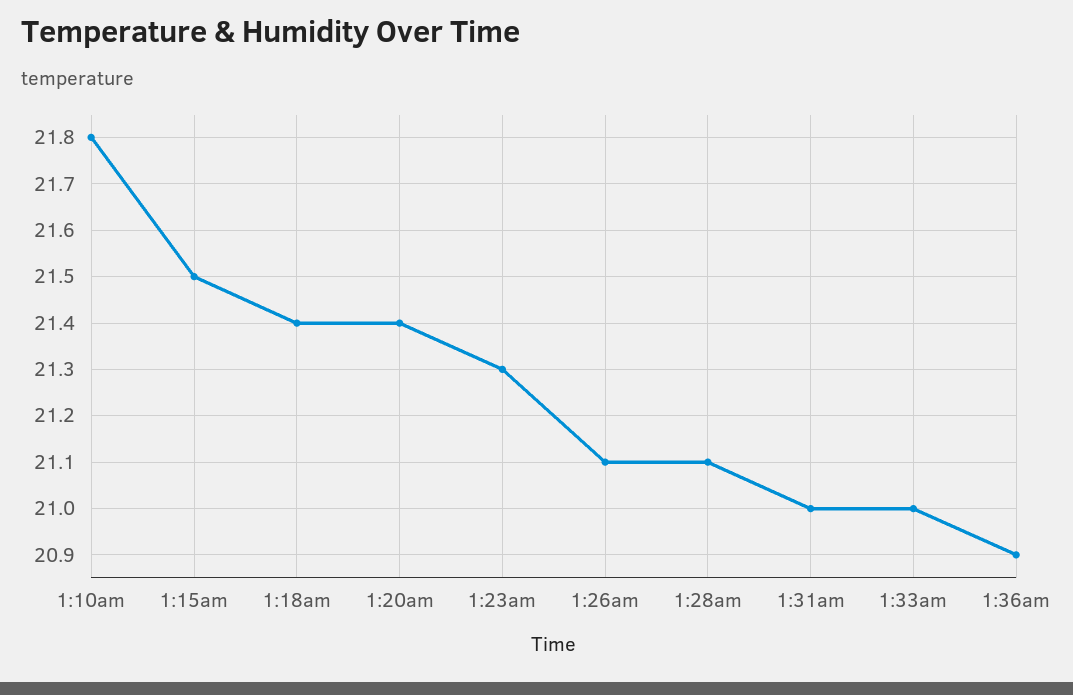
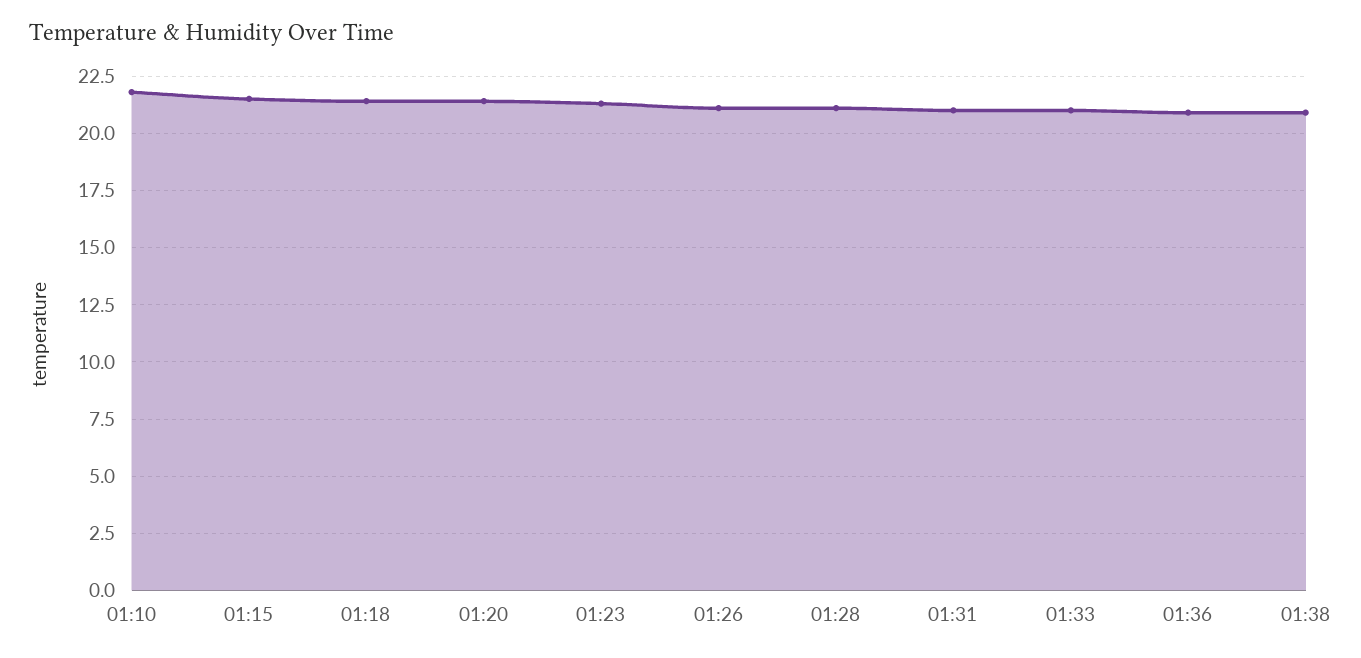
01:38: none -> 21

